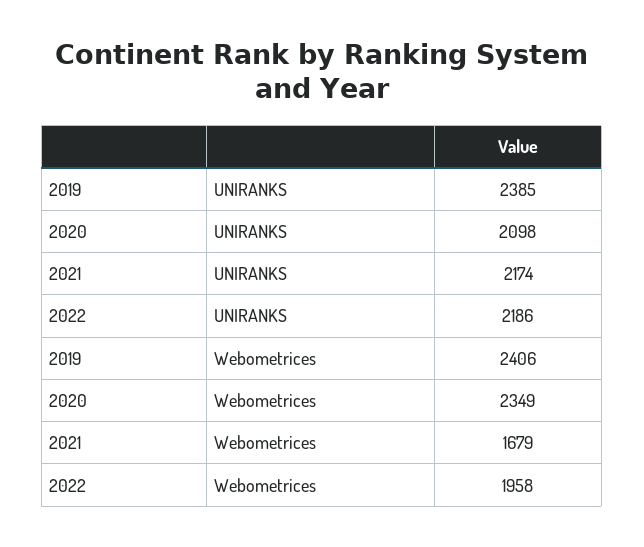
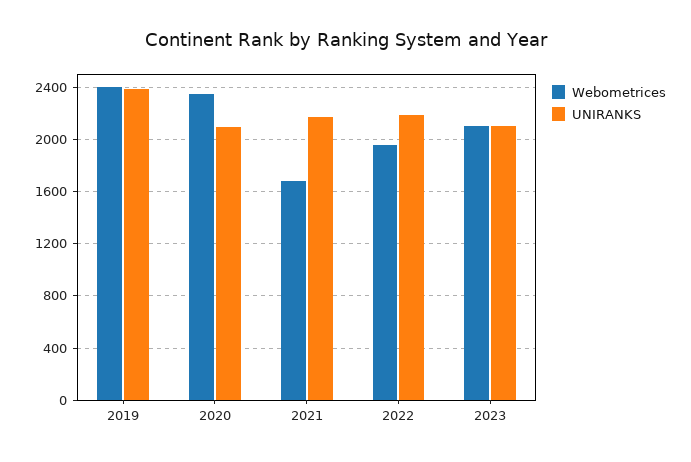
Webometrices, 2023: none -> 2100
UNIRANKS, 2023: none -> 2100

